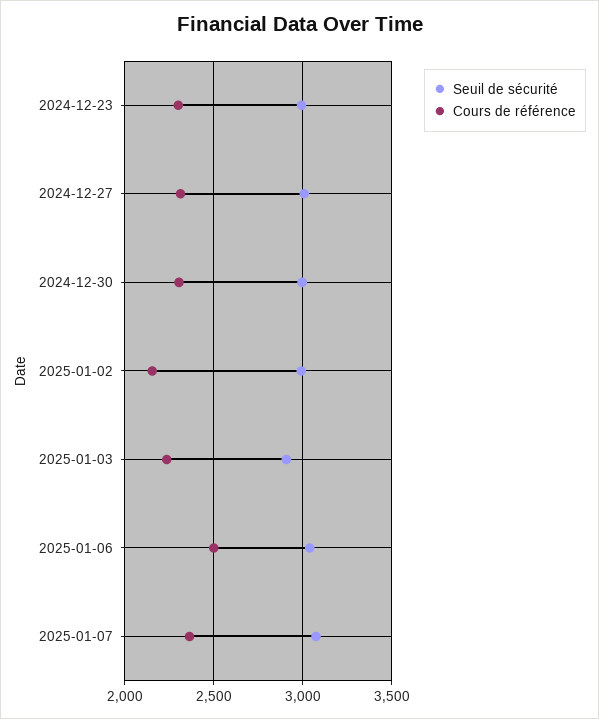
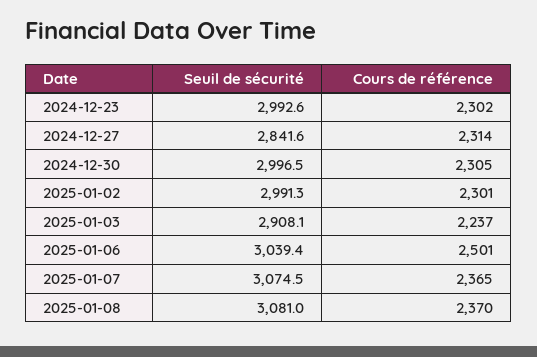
Seuil de sécurité, 2024-12-27: 3000 -> 2841.6
Cours de référence, 2025-01-02: 2150 -> 2301
Seuil de sécurité, 2025-01-08: none -> 3081
Cours de référence, 2025-01-08: none -> 2370

